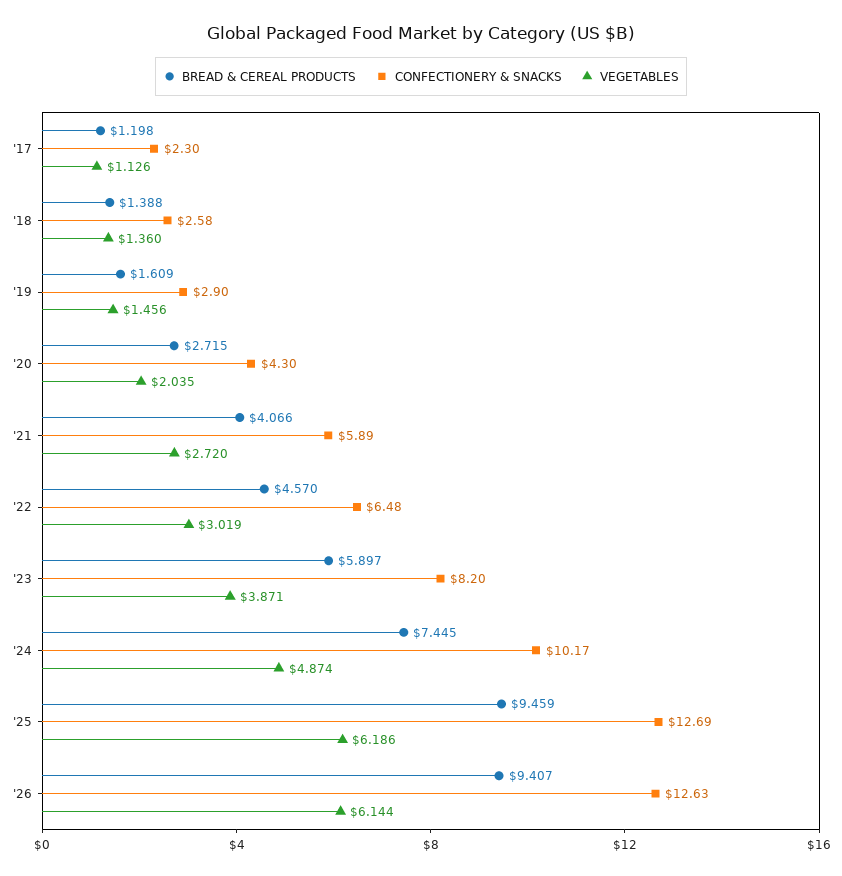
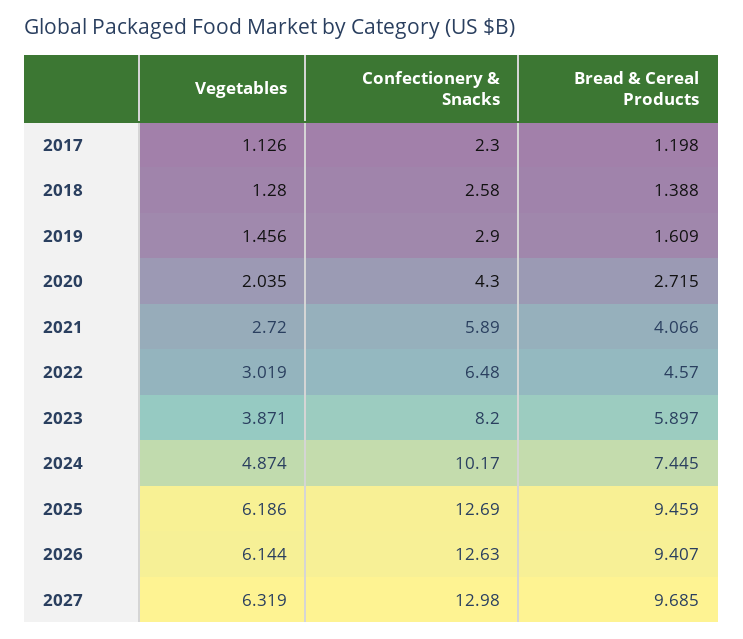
VEGETABLES, '18: 1.36 -> 1.28
VEGETABLES, 2027: none -> 6.319
CONFECTIONERY & SNACKS, 2027: none -> 12.98
BREAD & CEREAL PRODUCTS, 2027: none -> 9.685

